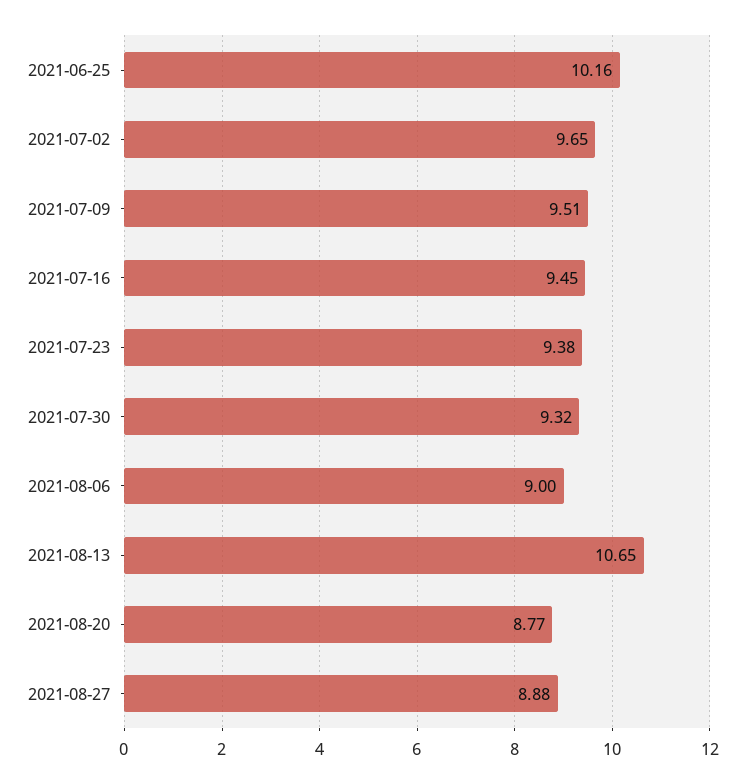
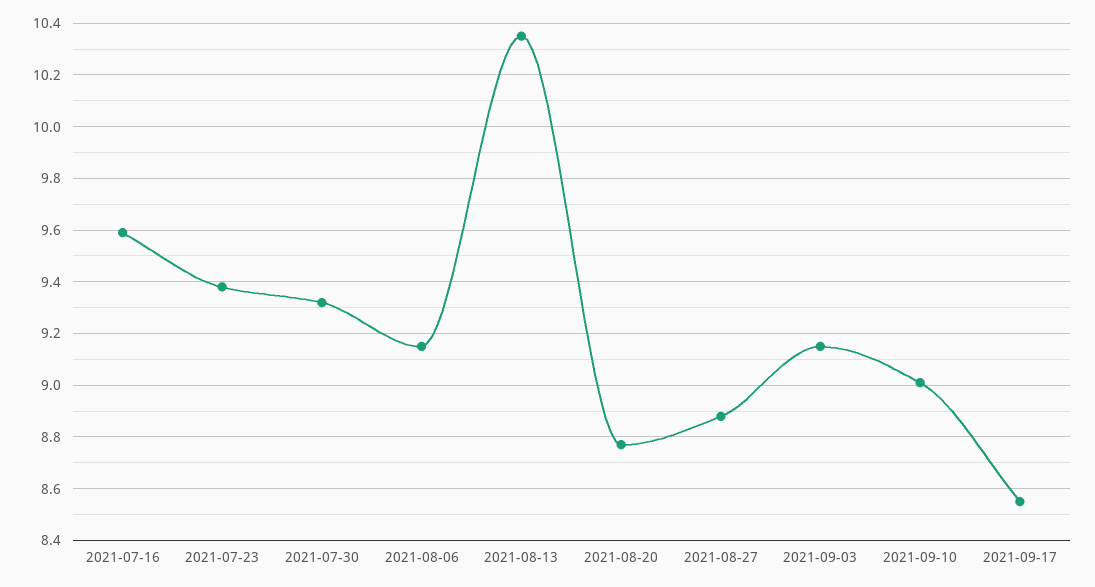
2021-06-25: 10.16 -> none
2021-07-02: 9.65 -> none
2021-07-09: 9.51 -> none
2021-07-16: 9.45 -> 9.6
2021-08-06: 9 -> 9.15
2021-08-13: 10.65 -> 10.35
2021-09-03: none -> 9.15
2021-09-10: none -> 9
2021-09-17: none -> 8.55

